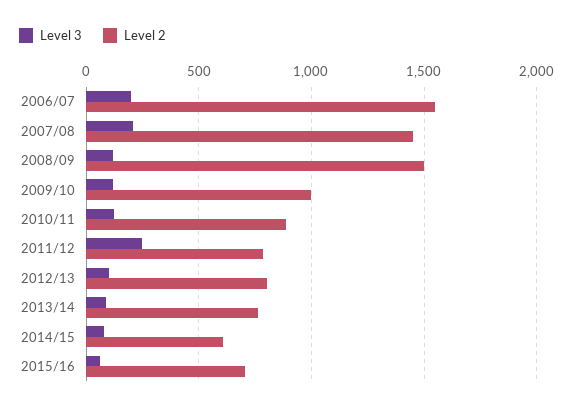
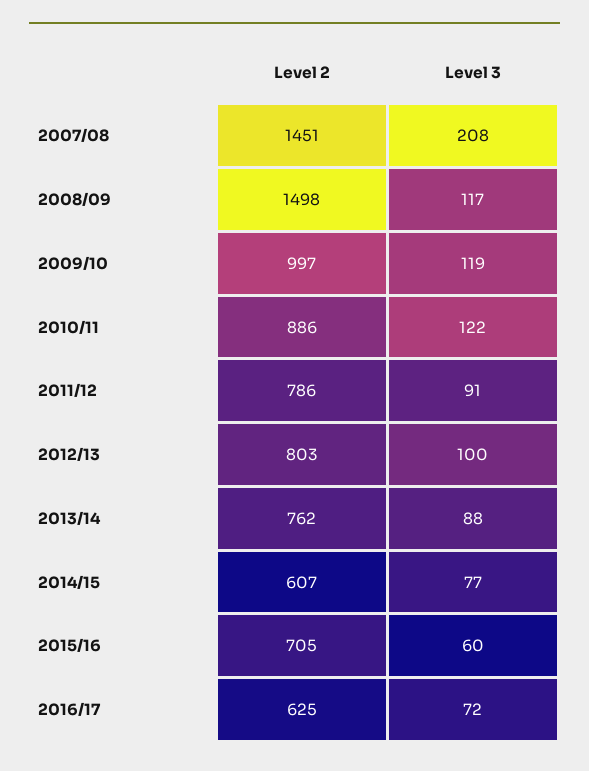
Level 3, 2006/07: 200 -> none
Level 2, 2006/07: 1550 -> none
Level 3, 2011/12: 250 -> 91
Level 2, 2016/17: none -> 625
Level 3, 2016/17: none -> 72

